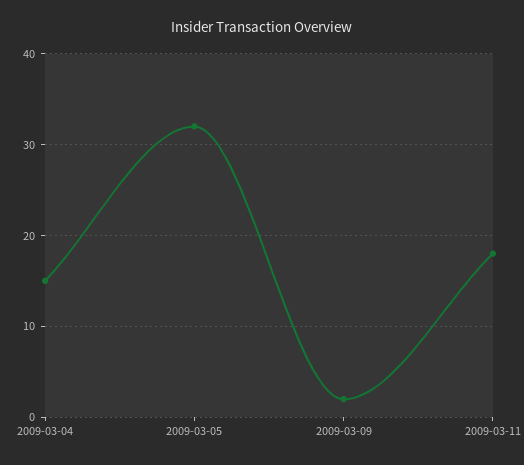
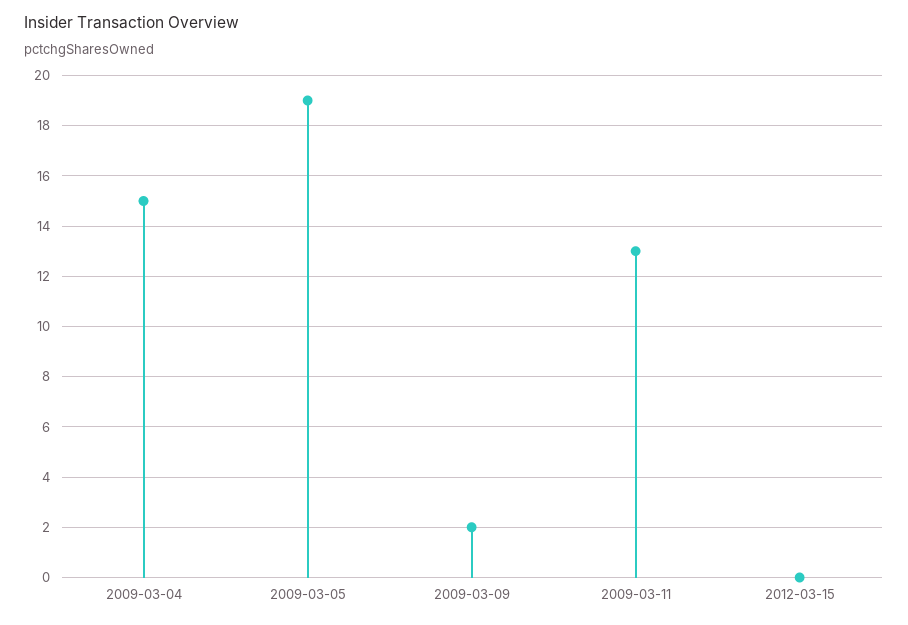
2009-03-05: 32 -> 19
2009-03-11: 18 -> 13
2012-03-15: none -> 0

